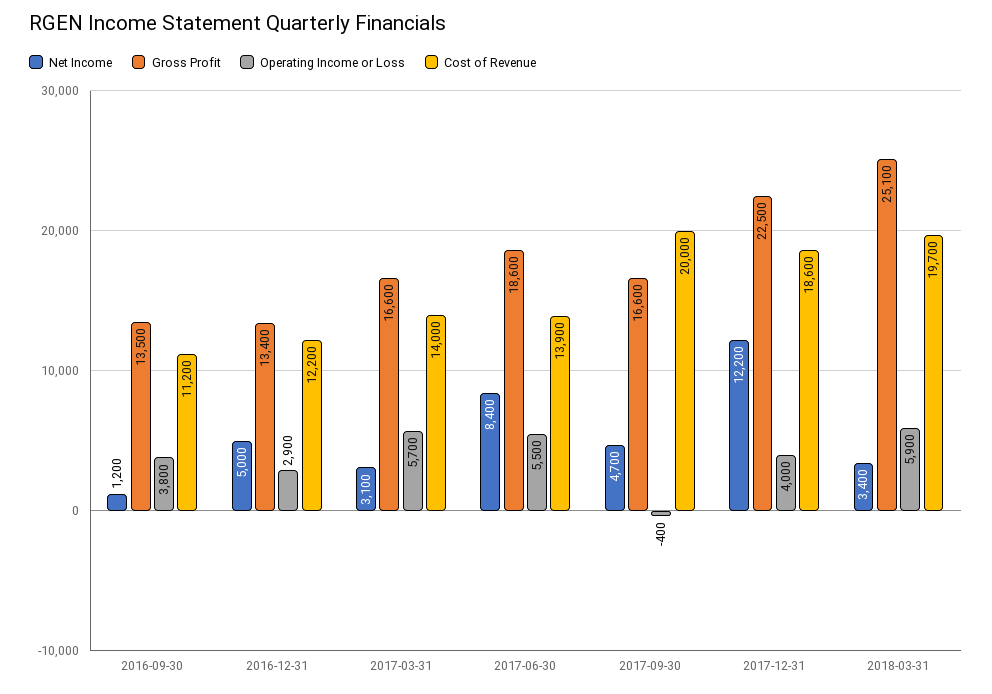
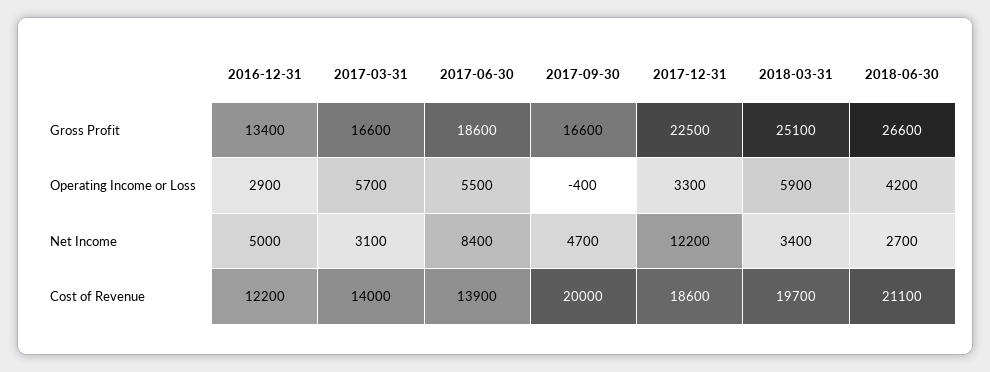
Net Income, 2016-09-30: 1200 -> none
Gross Profit, 2016-09-30: 13500 -> none
Operating Income or Loss, 2016-09-30: 3800 -> none
Cost of Revenue, 2016-09-30: 11200 -> none
Operating Income or Loss, 2017-12-31: 4000 -> 3300
Gross Profit, 2018-06-30: none -> 26600
Operating Income or Loss, 2018-06-30: none -> 4200
Net Income, 2018-06-30: none -> 2700
Cost of Revenue, 2018-06-30: none -> 21100

